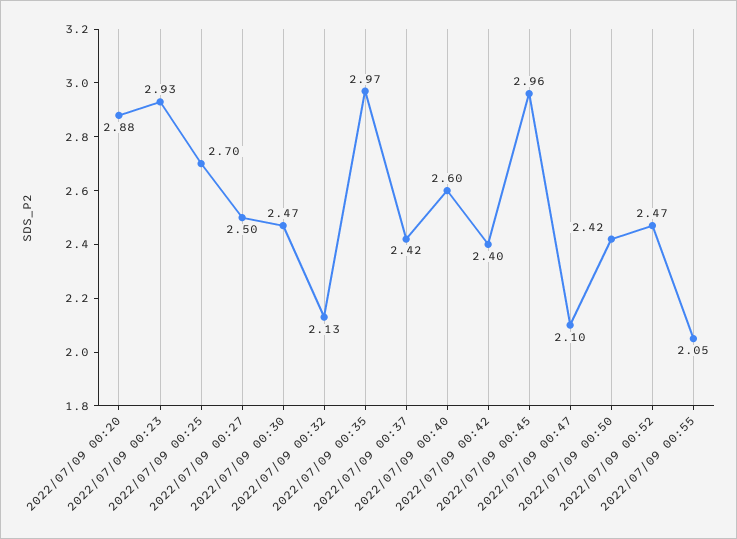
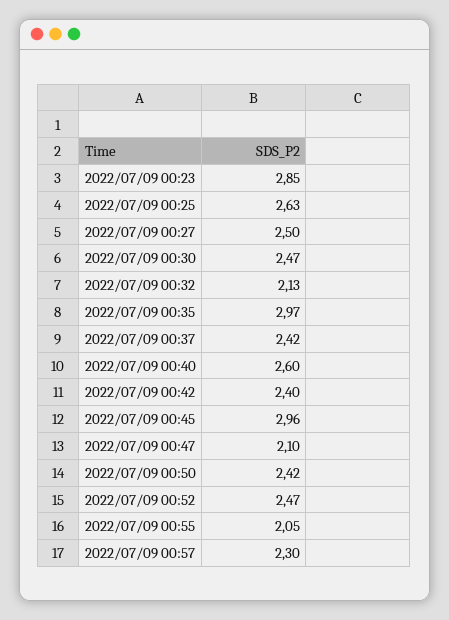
2022/07/09 00:20: 2.88 -> none
2022/07/09 00:23: 2.93 -> 2.85
2022/07/09 00:25: 2.7 -> 2.63
2022/07/09 00:57: none -> 2.3

